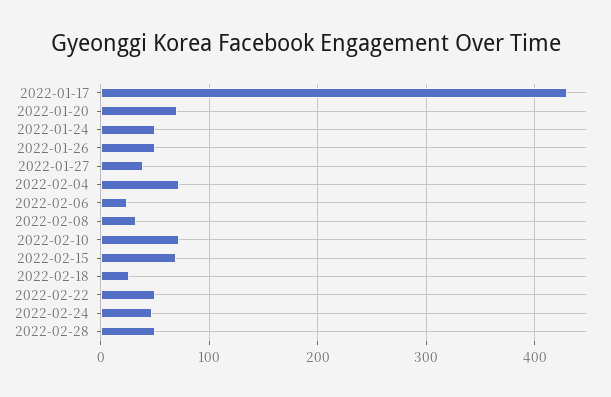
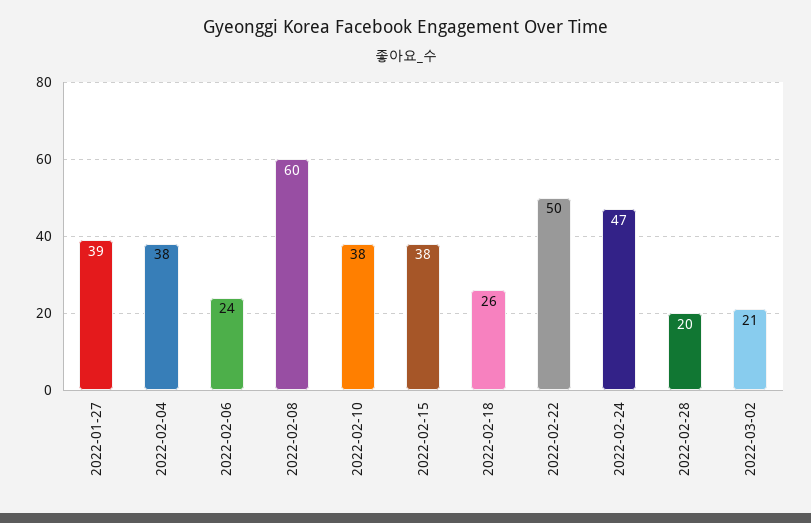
2022-01-17: 430 -> none
2022-01-20: 70 -> none
2022-01-24: 50 -> none
2022-01-26: 50 -> none
2022-02-04: 70 -> 38
2022-02-08: 30 -> 60
2022-02-10: 70 -> 38
2022-02-15: 70 -> 38
2022-02-28: 50 -> 20
2022-03-02: none -> 21

